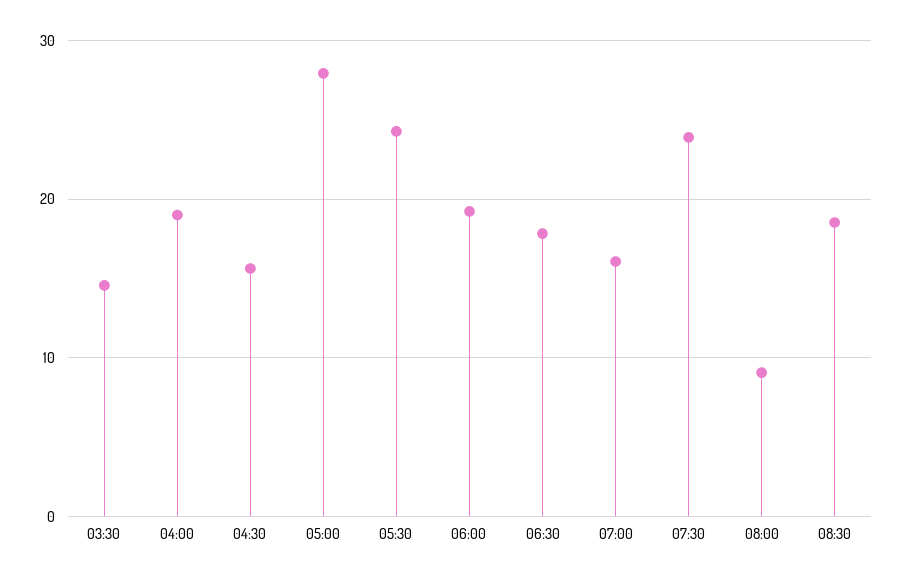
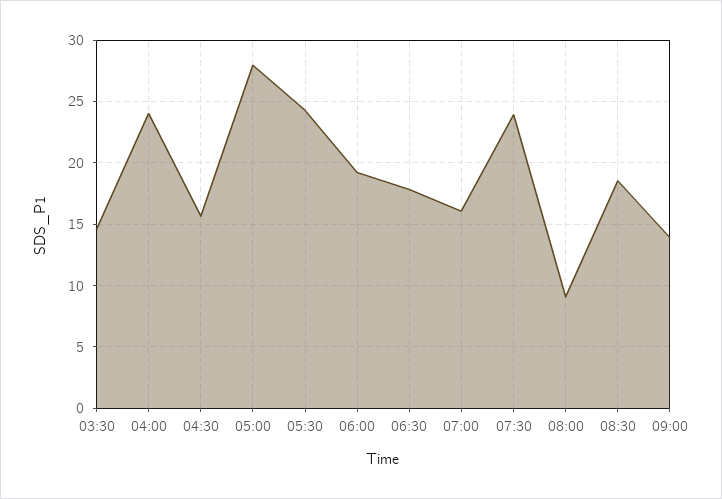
04:00: 19 -> 24
09:00: none -> 14

